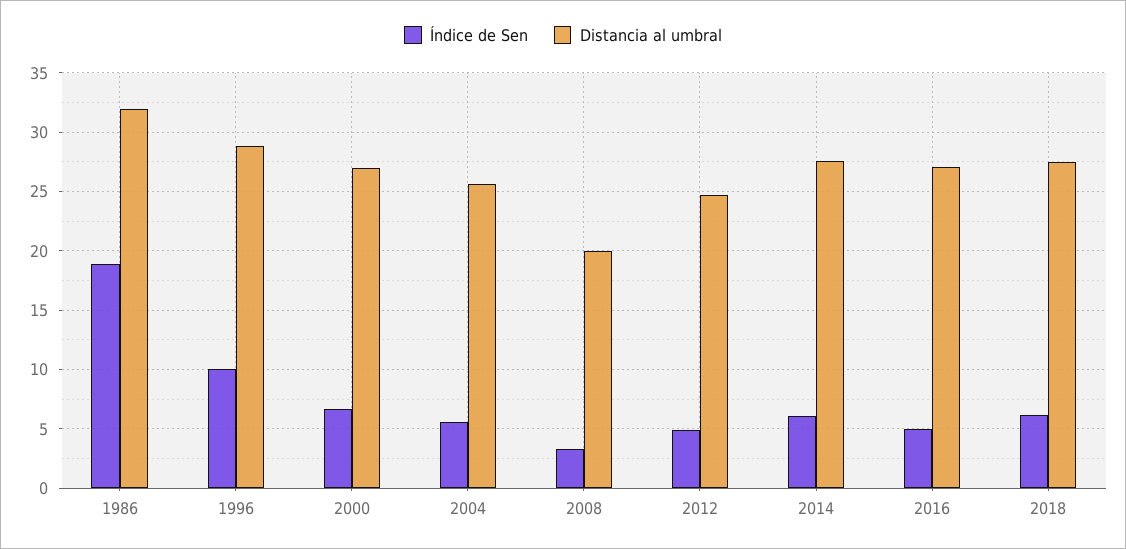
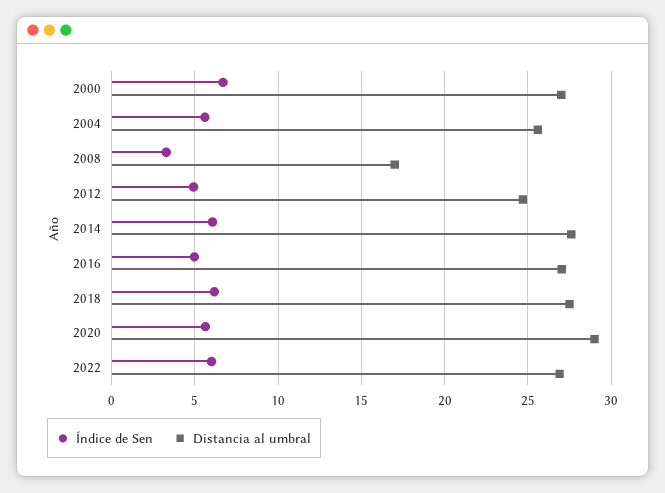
Índice de Sen, 1986: 19 -> none
Distancia al umbral, 1986: 32 -> none
Índice de Sen, 1996: 10 -> none
Distancia al umbral, 1996: 29 -> none
Distancia al umbral, 2008: 20 -> 17
Índice de Sen, 2020: none -> 5.5
Distancia al umbral, 2020: none -> 29
Índice de Sen, 2022: none -> 6
Distancia al umbral, 2022: none -> 27

